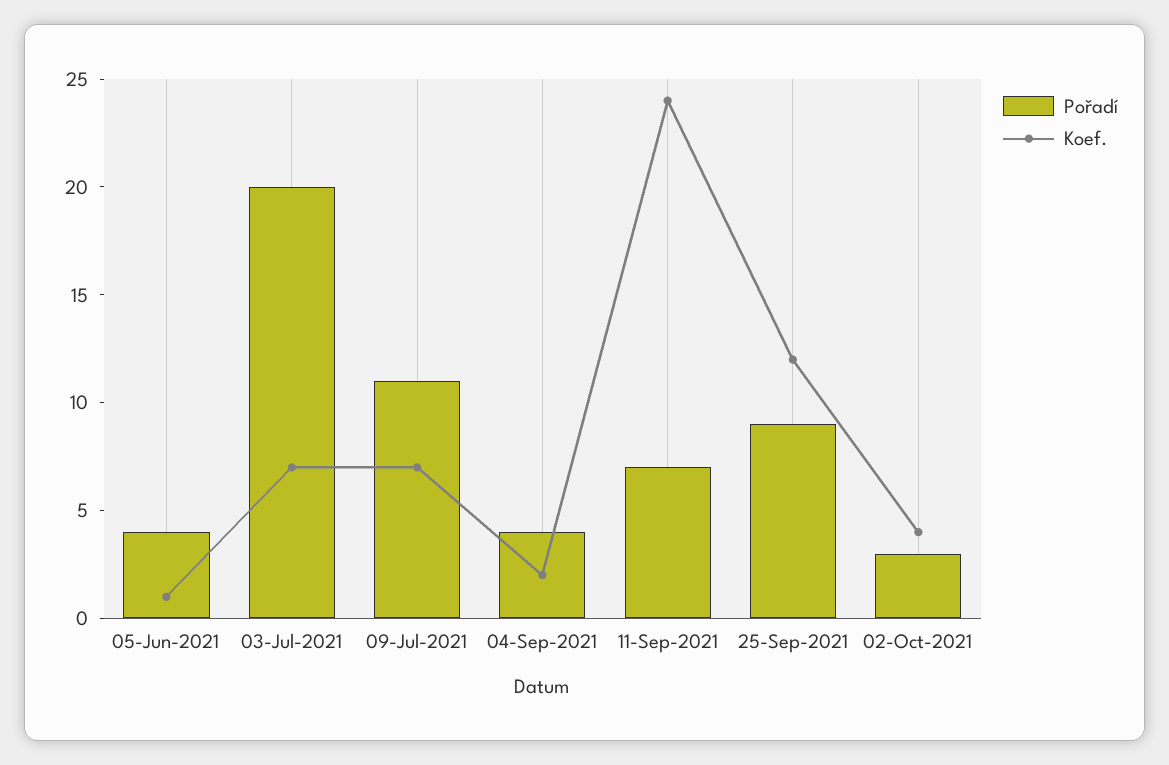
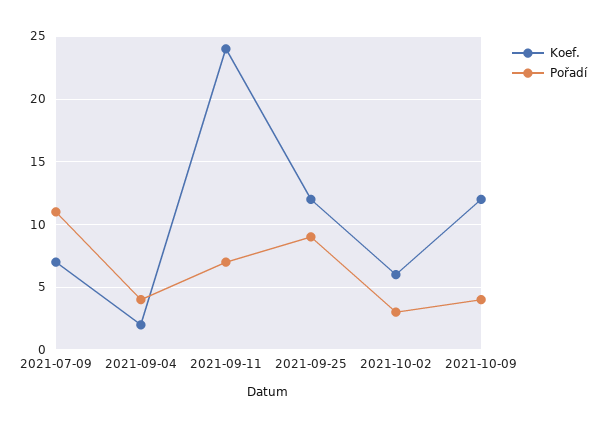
Pořadí, 05-Jun-2021: 4 -> none
Koef., 05-Jun-2021: 1 -> none
Pořadí, 03-Jul-2021: 20 -> none
Koef., 03-Jul-2021: 7 -> none
Koef., 02-Oct-2021: 4 -> 6
Koef., 2021-10-09: none -> 12
Pořadí, 2021-10-09: none -> 4

